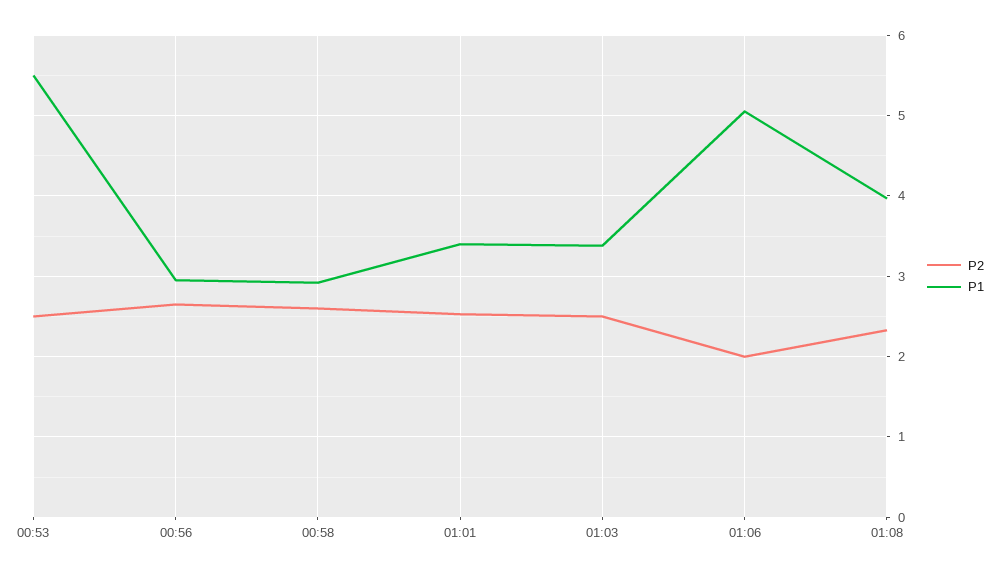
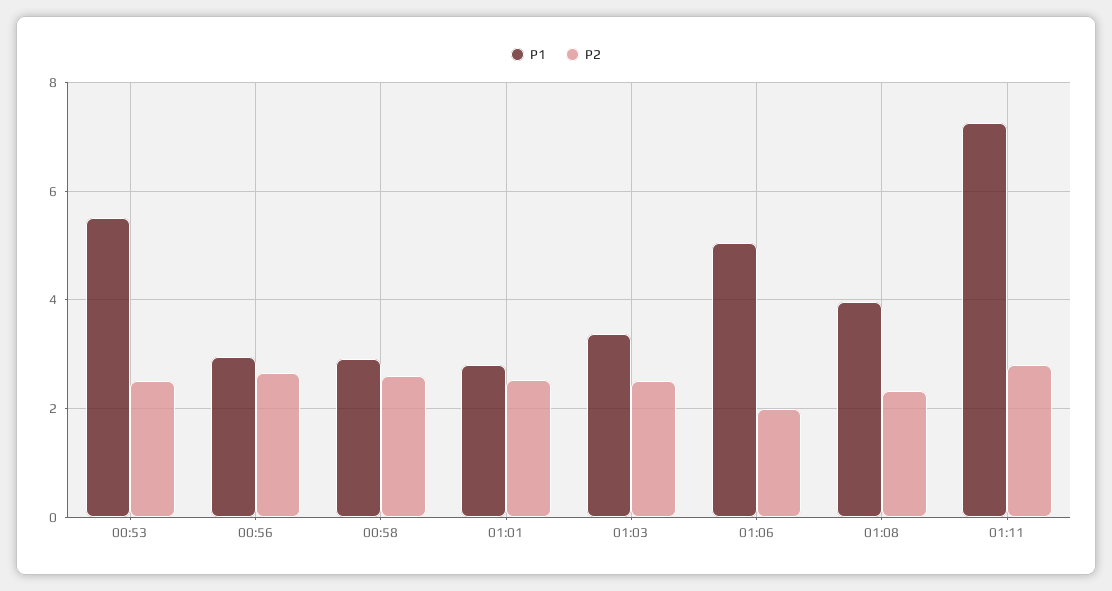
P1, 01:01: 3.4 -> 2.8
P1, 01:11: none -> 7.2
P2, 01:11: none -> 2.8

